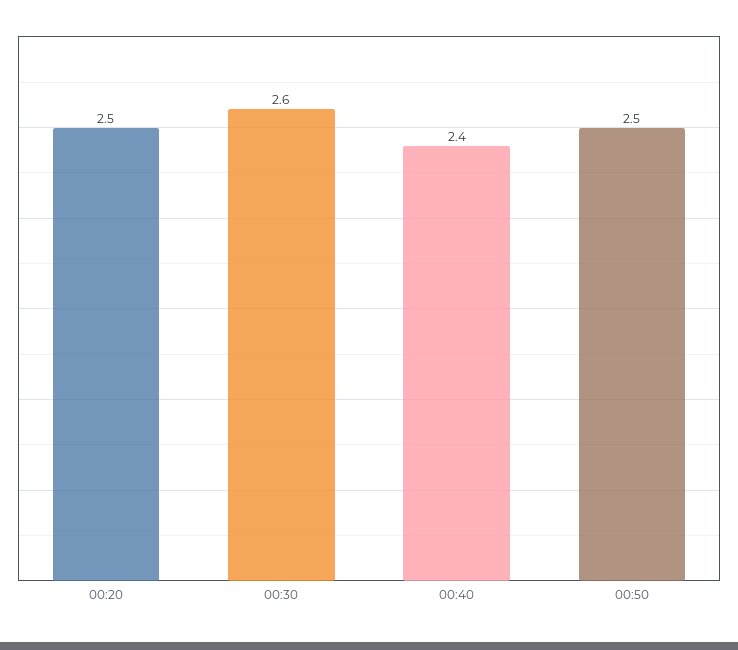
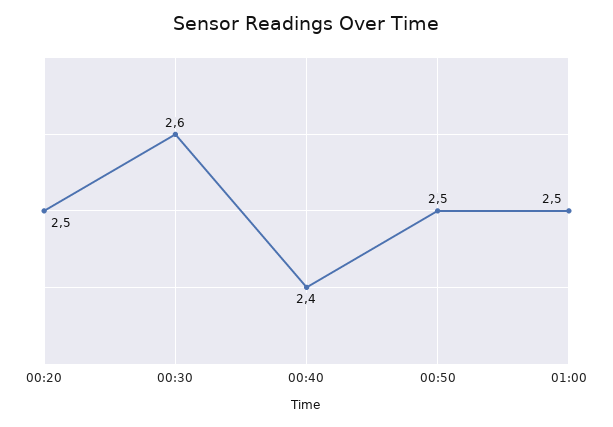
01:00: none -> 2.5

